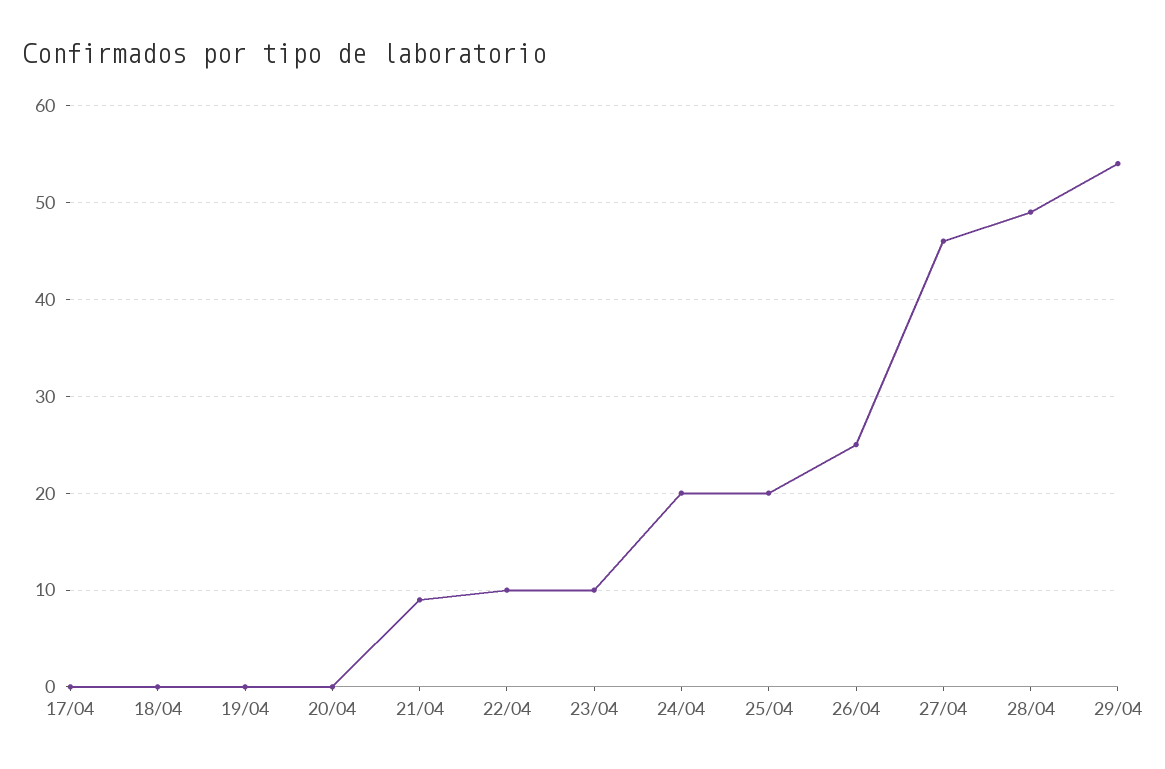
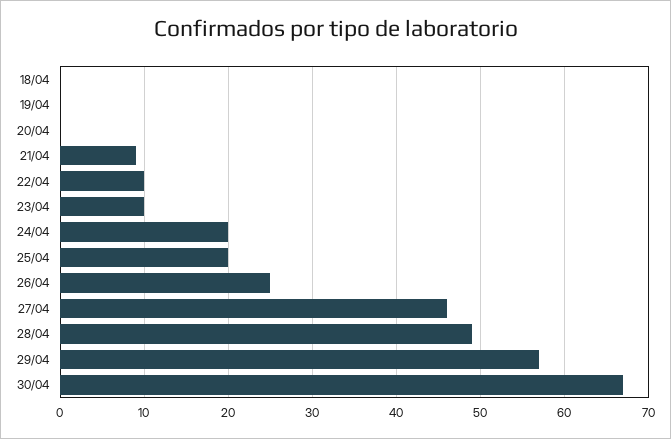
17/04: 0 -> none
29/04: 54 -> 57
30/04: none -> 67

